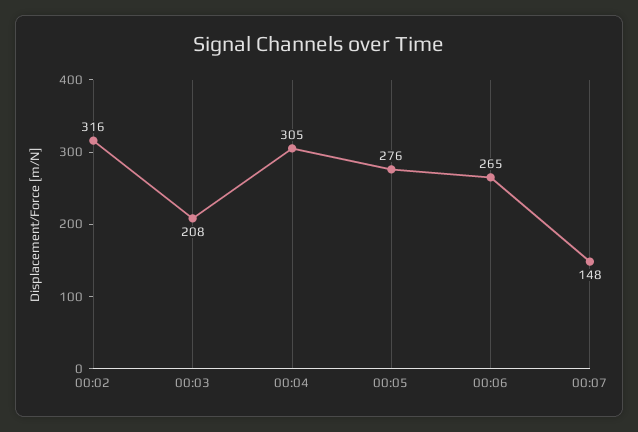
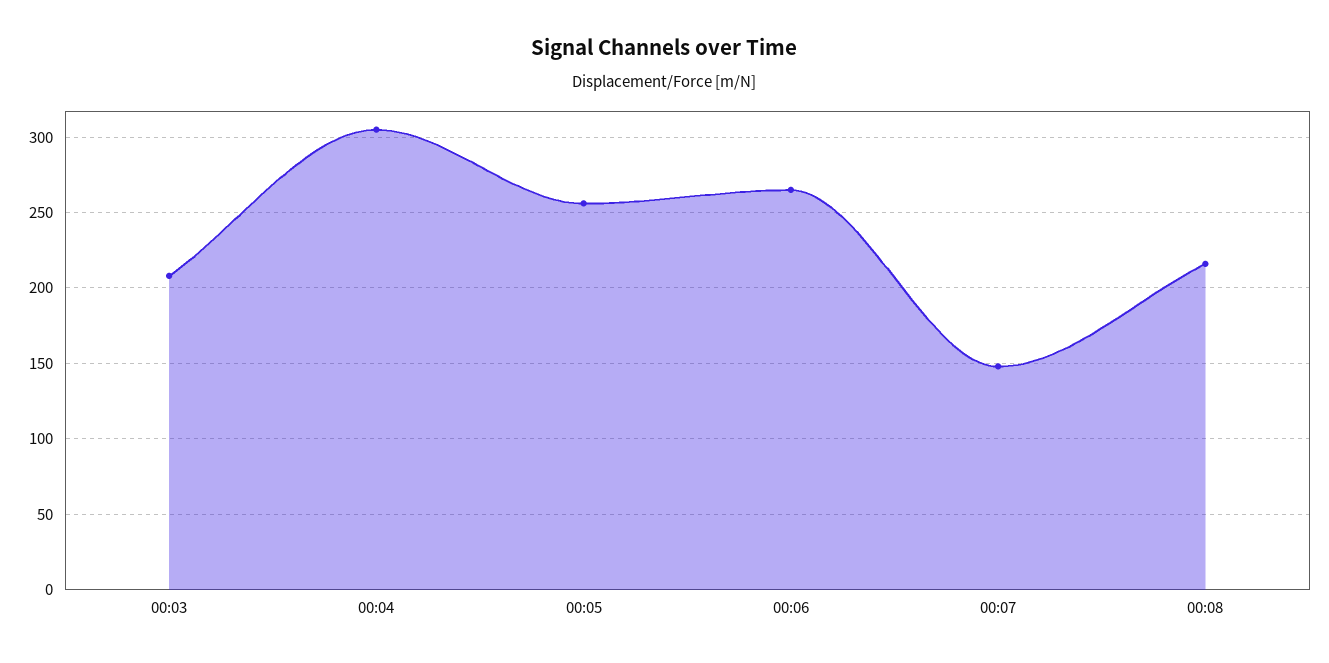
00:02: 316 -> none
00:05: 276 -> 255
00:08: none -> 215

